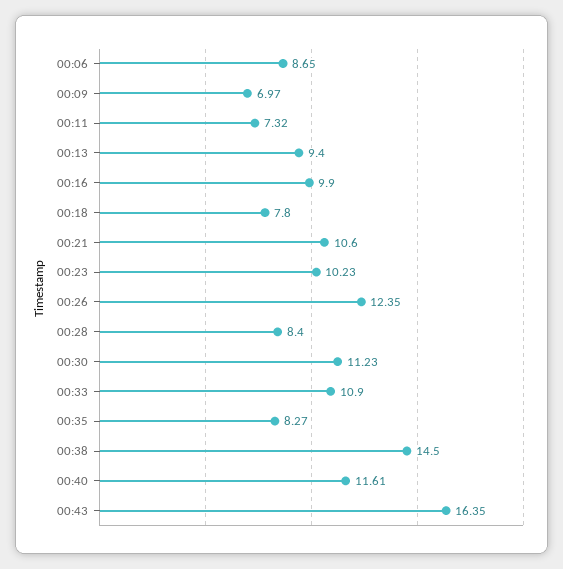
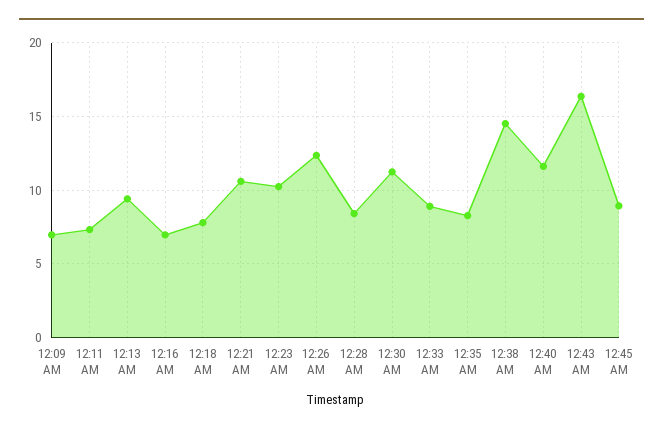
00:06: 8.65 -> none
00:16: 9.9 -> 7
00:33: 10.9 -> 9
12:45 AM: none -> 9

